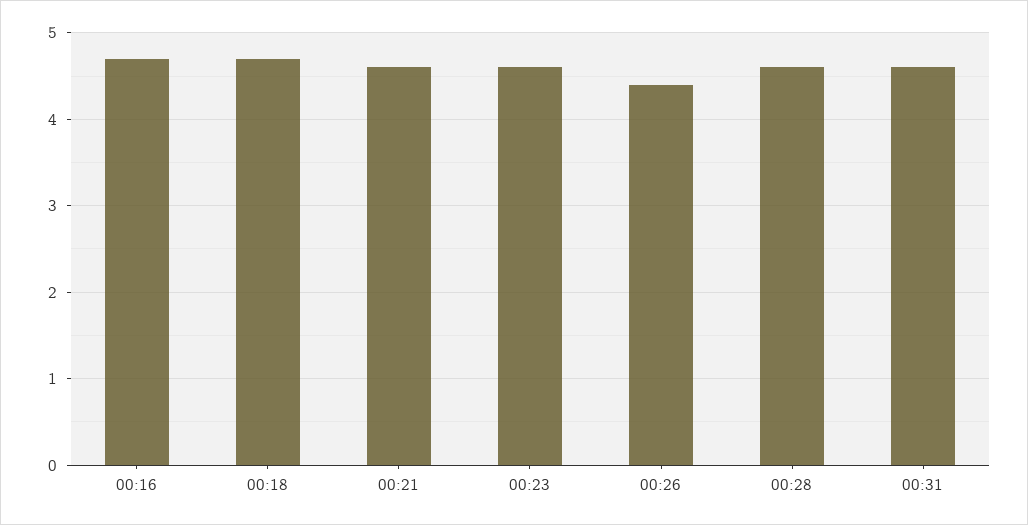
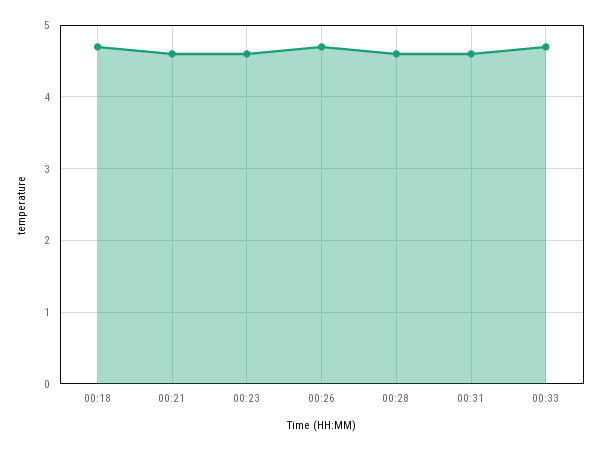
00:16: 4.7 -> none
00:26: 4.4 -> 4.7
00:33: none -> 4.7

